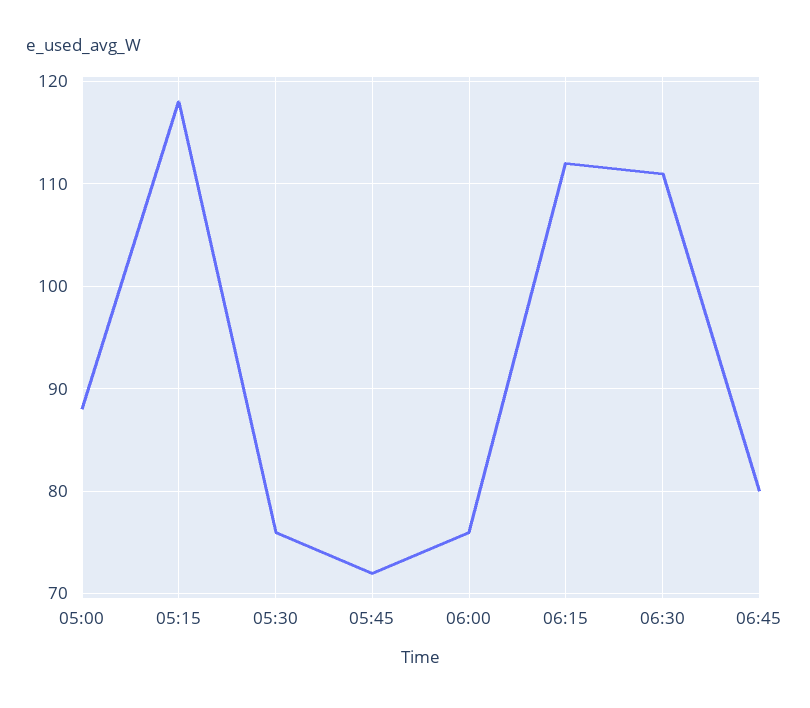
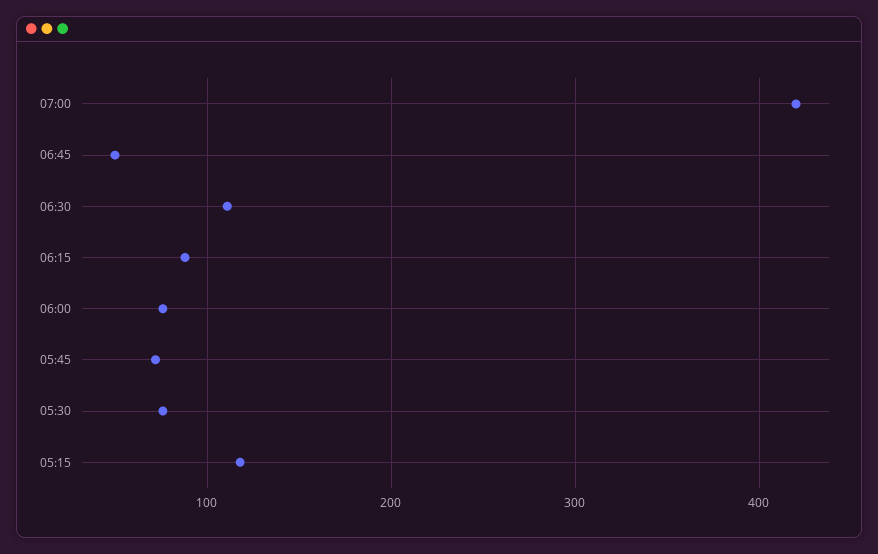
05:00: 88 -> none
06:15: 112 -> 90
06:45: 80 -> 50
07:00: none -> 420

